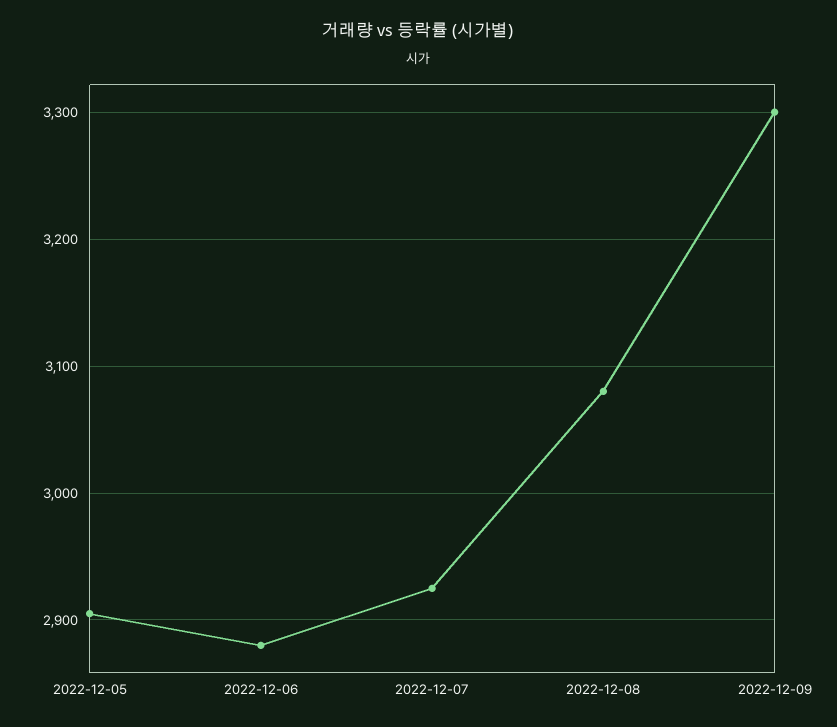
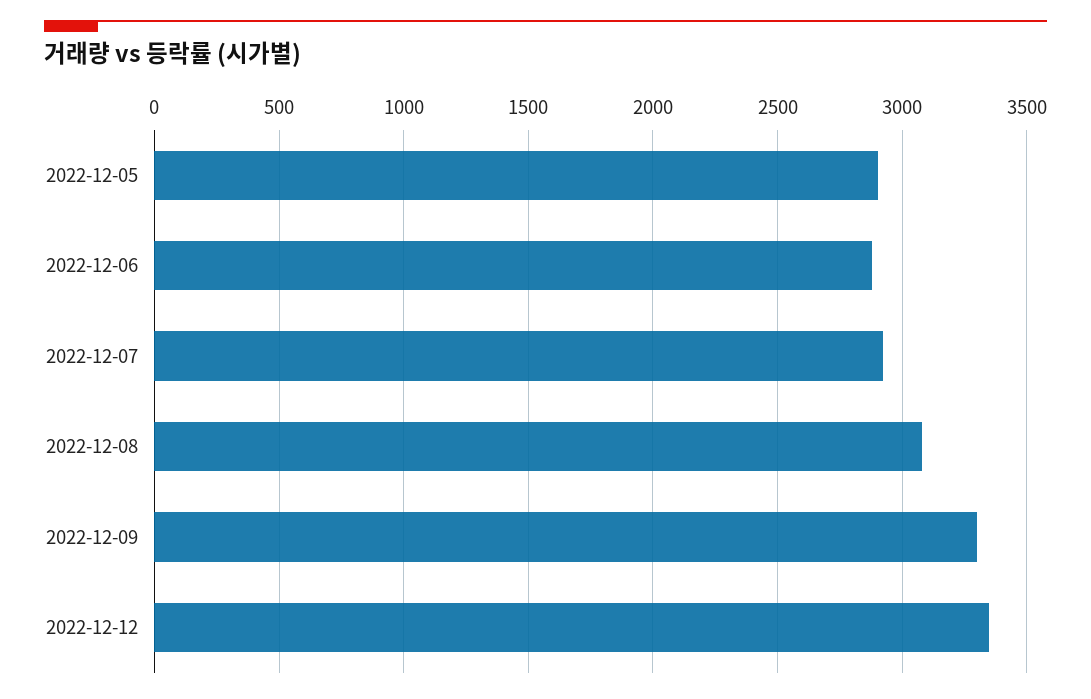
2022-12-12: none -> 3350

